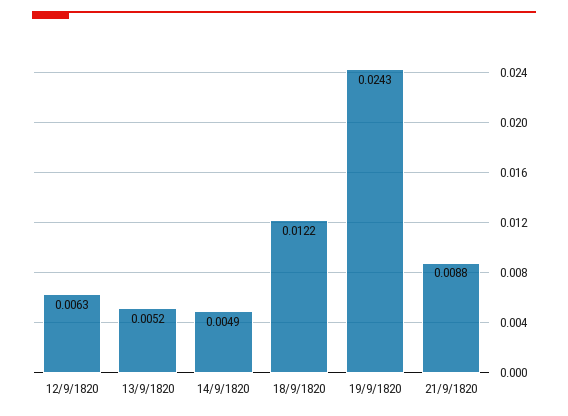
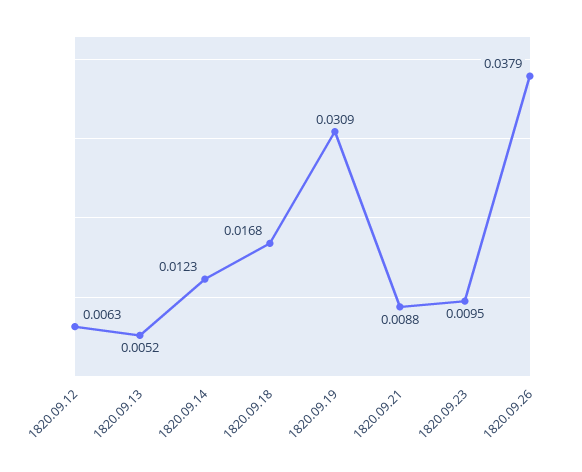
14/9/1820: 0.0049 -> 0.0123
18/9/1820: 0.0122 -> 0.0168
19/9/1820: 0.0243 -> 0.0309
1820.09.23: none -> 0.0095
1820.09.26: none -> 0.0379

